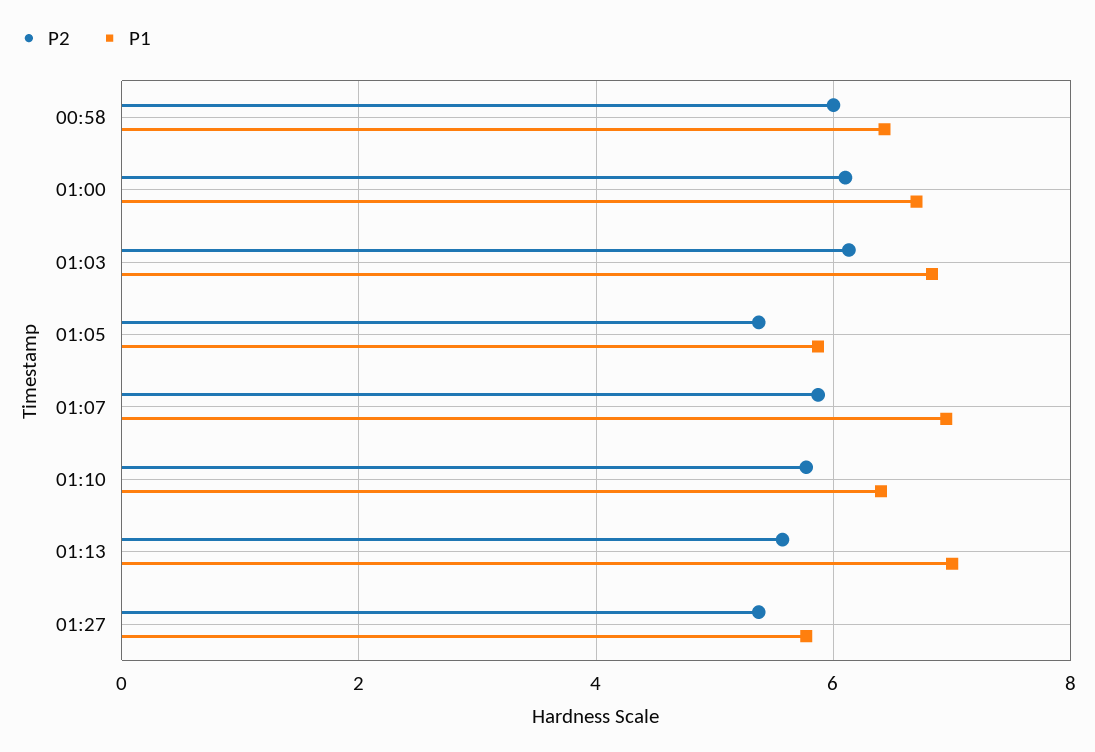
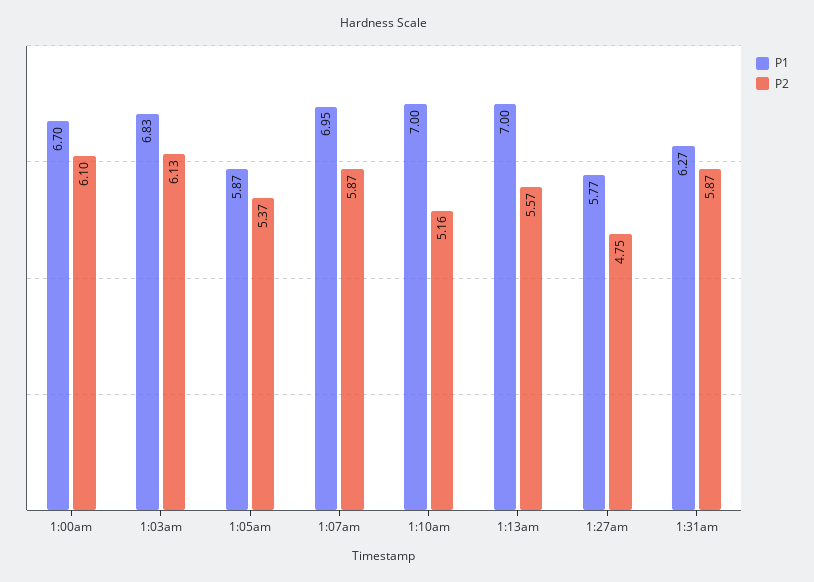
P2, 00:58: 6 -> none
P1, 00:58: 6.4 -> none
P2, 01:10: 5.8 -> 5.16
P1, 01:10: 6.4 -> 7
P2, 01:27: 5.4 -> 4.75
P1, 1:31am: none -> 6.27
P2, 1:31am: none -> 5.87

